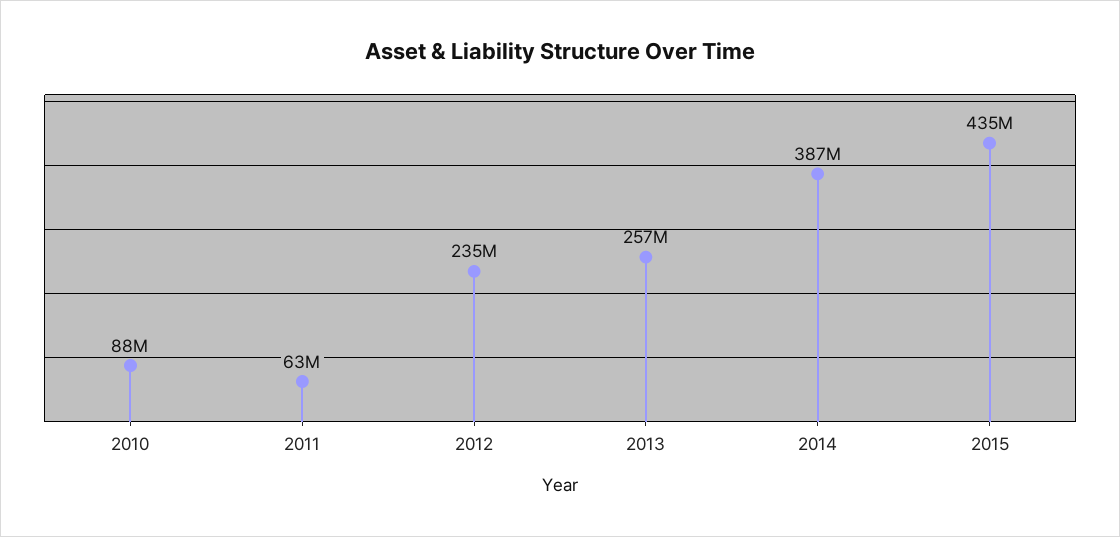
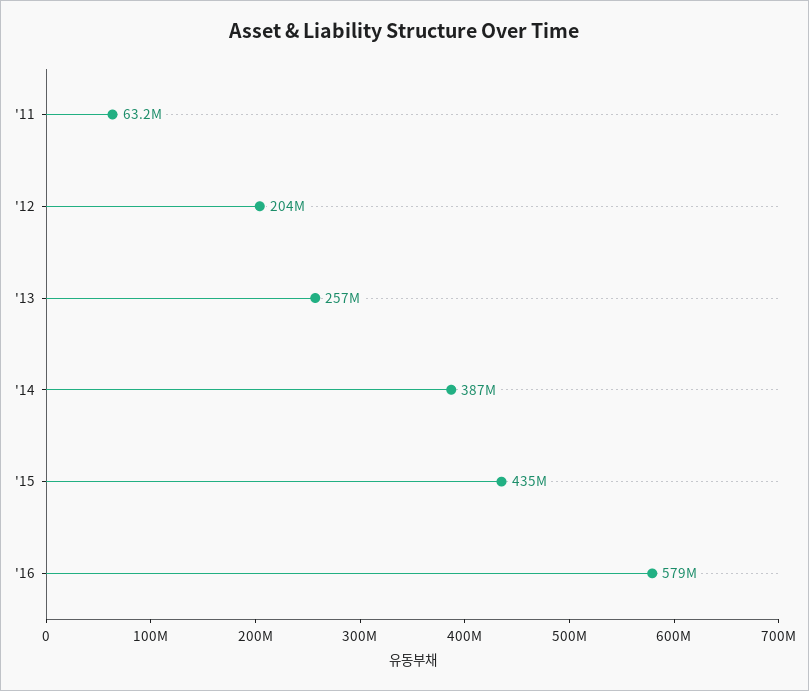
2010: 88000000 -> none
2012: 235000000 -> 204000000
'16: none -> 579000000

